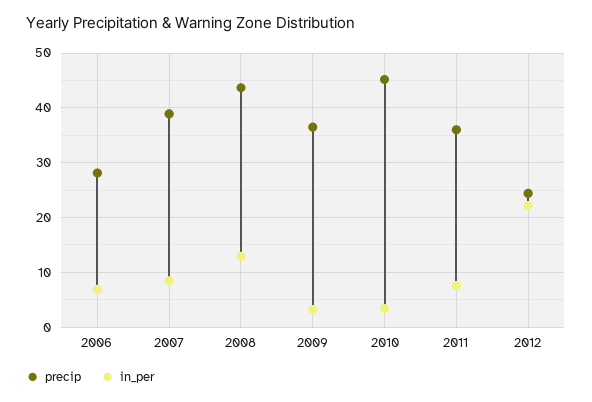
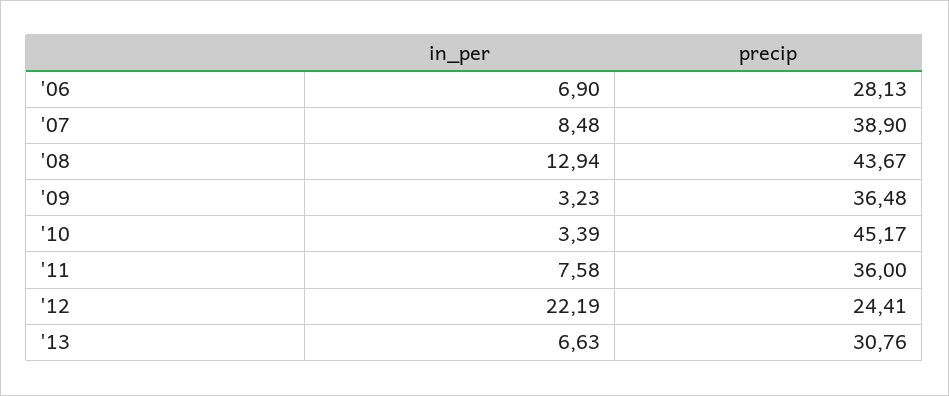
in_per, '13: none -> 6.63
precip, '13: none -> 30.76

